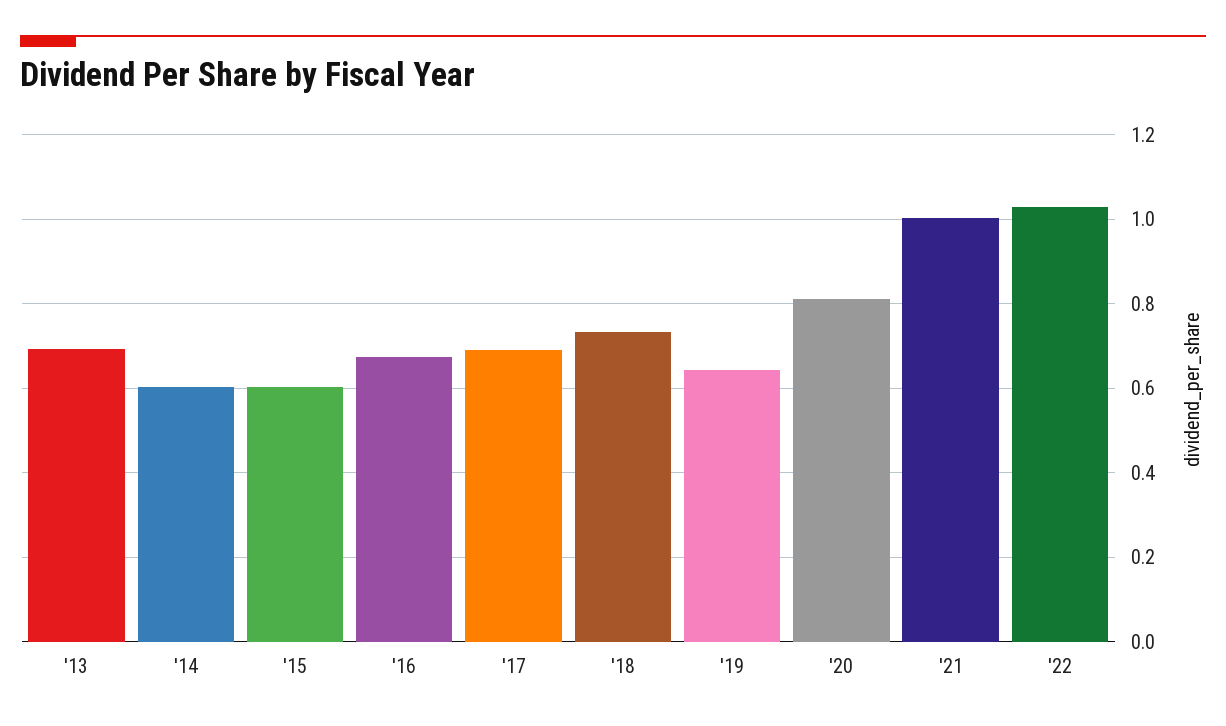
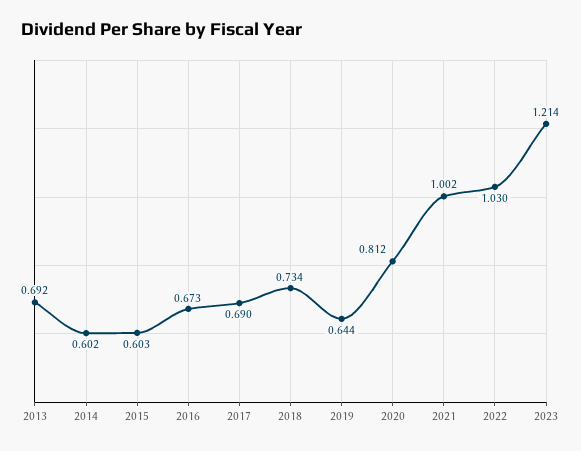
2023: none -> 1.214

